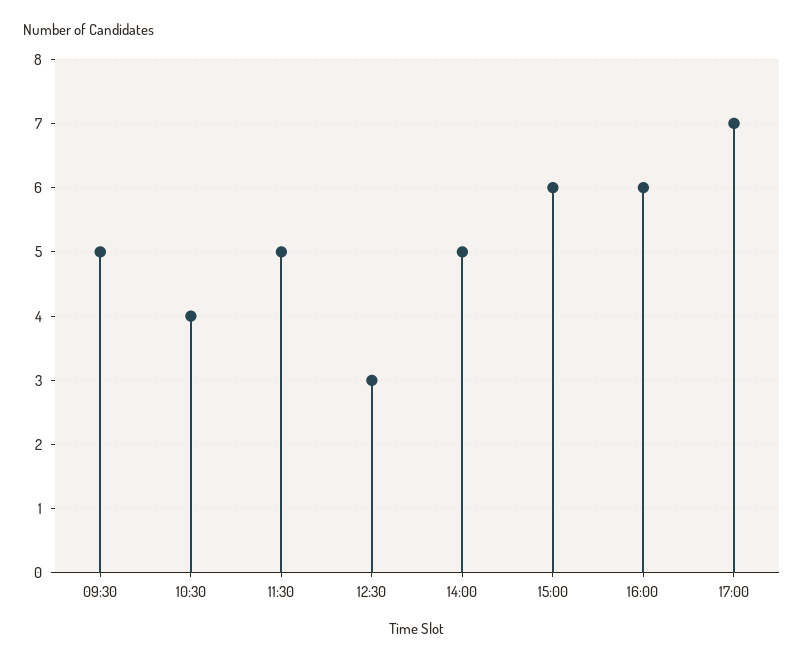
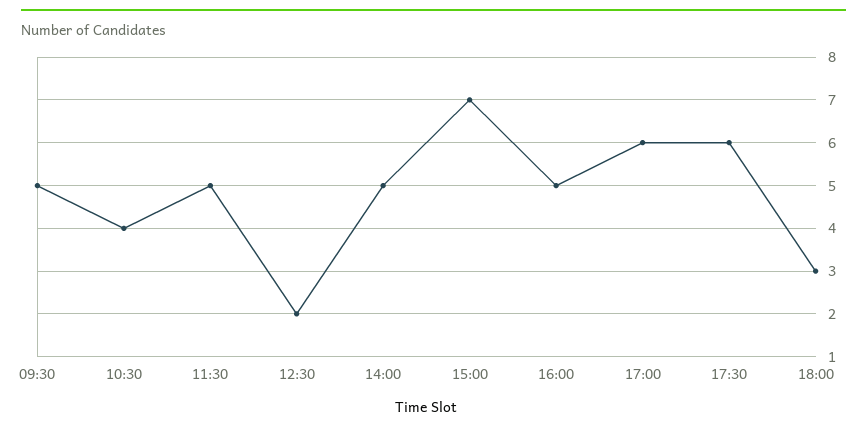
12:30: 3 -> 2
15:00: 6 -> 7
16:00: 6 -> 5
17:00: 7 -> 6
17:30: none -> 6
18:00: none -> 3

